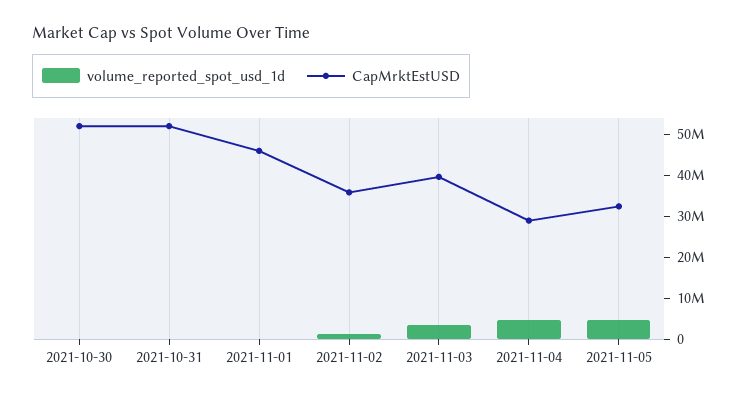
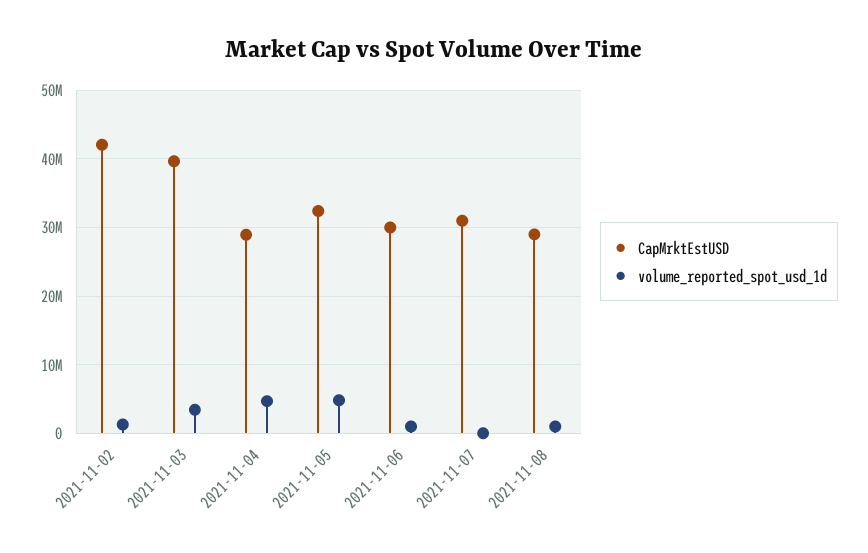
volume_reported_spot_usd_1d, 2021-10-30: 0 -> none
CapMrktEstUSD, 2021-10-30: 52000000 -> none
volume_reported_spot_usd_1d, 2021-10-31: 0 -> none
CapMrktEstUSD, 2021-10-31: 52000000 -> none
volume_reported_spot_usd_1d, 2021-11-01: 0 -> none
CapMrktEstUSD, 2021-11-01: 46000000 -> none
CapMrktEstUSD, 2021-11-02: 36000000 -> 42000000
CapMrktEstUSD, 2021-11-06: none -> 30000000
volume_reported_spot_usd_1d, 2021-11-06: none -> 1000000
CapMrktEstUSD, 2021-11-07: none -> 31000000
volume_reported_spot_usd_1d, 2021-11-07: none -> 0
CapMrktEstUSD, 2021-11-08: none -> 29000000
volume_reported_spot_usd_1d, 2021-11-08: none -> 1000000

